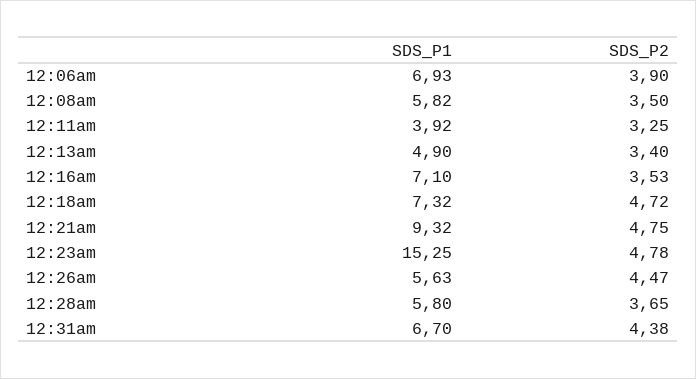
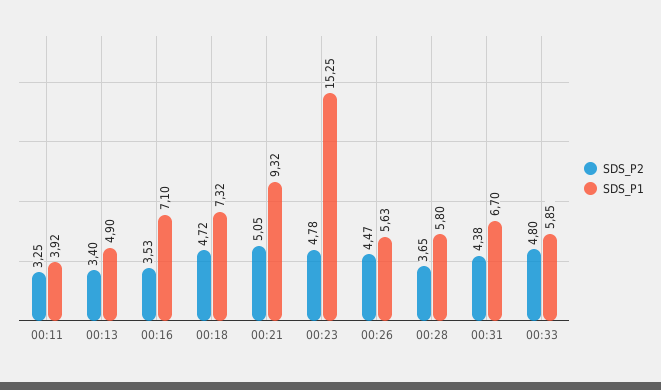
SDS_P1, 12:06am: 6.93 -> none
SDS_P2, 12:06am: 3.9 -> none
SDS_P1, 12:08am: 5.82 -> none
SDS_P2, 12:08am: 3.5 -> none
SDS_P2, 12:21am: 4.75 -> 5.05
SDS_P2, 00:33: none -> 4.8
SDS_P1, 00:33: none -> 5.85

